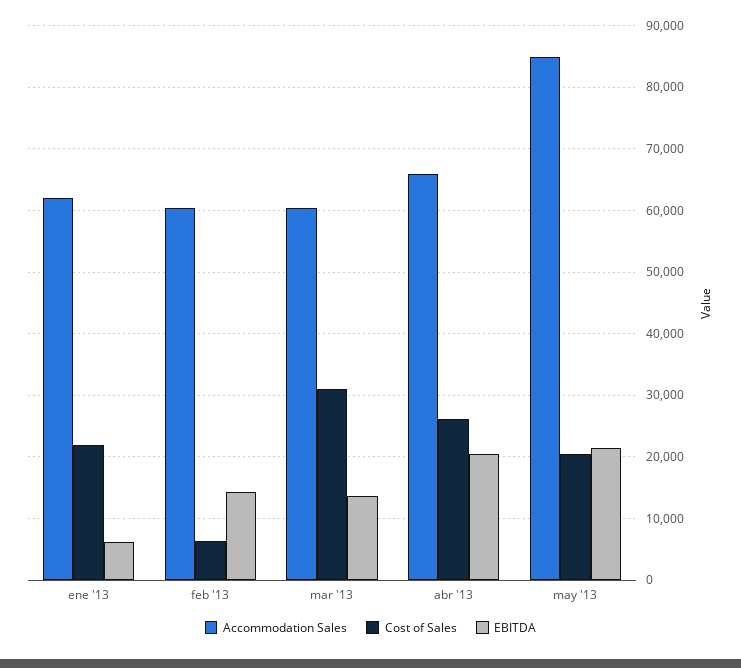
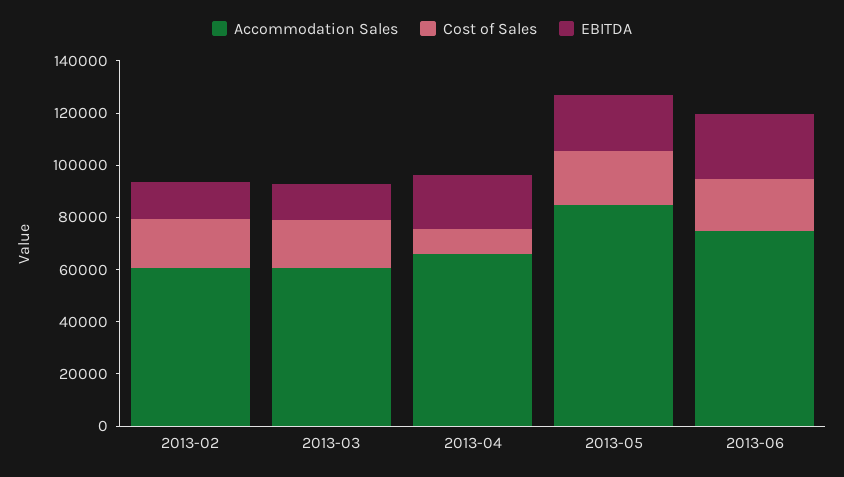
Accommodation Sales, ene '13: 62000 -> none
Cost of Sales, ene '13: 22000 -> none
EBITDA, ene '13: 6000 -> none
Cost of Sales, feb '13: 6000 -> 20000
Cost of Sales, mar '13: 31000 -> 20000
Cost of Sales, abr '13: 26000 -> 10000
Accommodation Sales, 2013-06: none -> 75000
Cost of Sales, 2013-06: none -> 20000
EBITDA, 2013-06: none -> 25000

